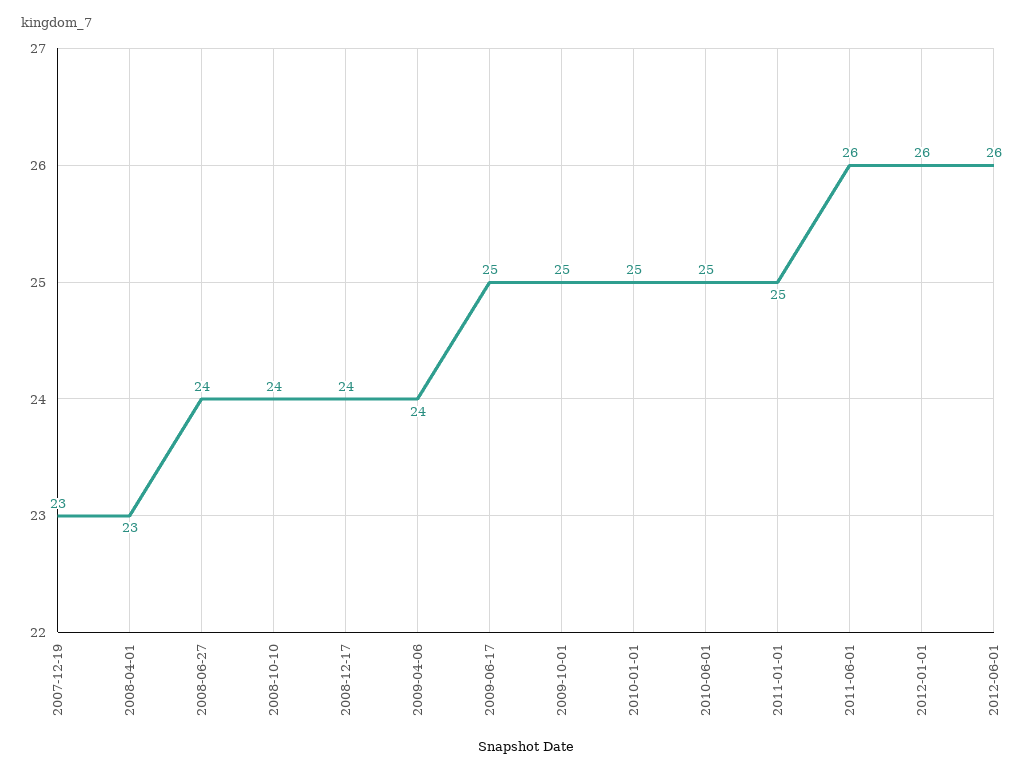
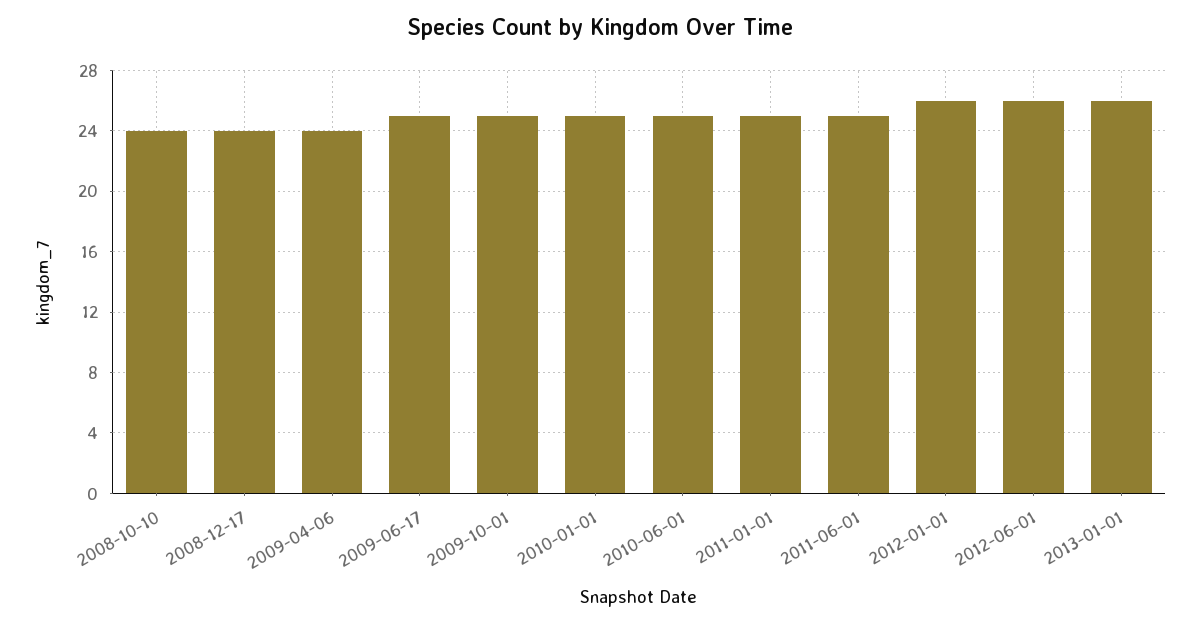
2007-12-19: 23 -> none
2008-04-01: 23 -> none
2008-06-27: 24 -> none
2011-06-01: 26 -> 25
2013-01-01: none -> 26

